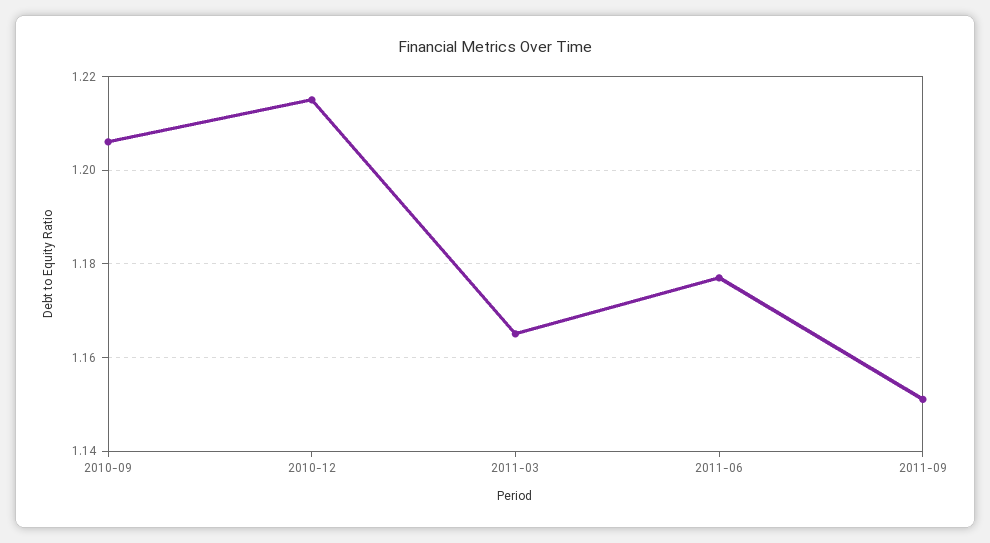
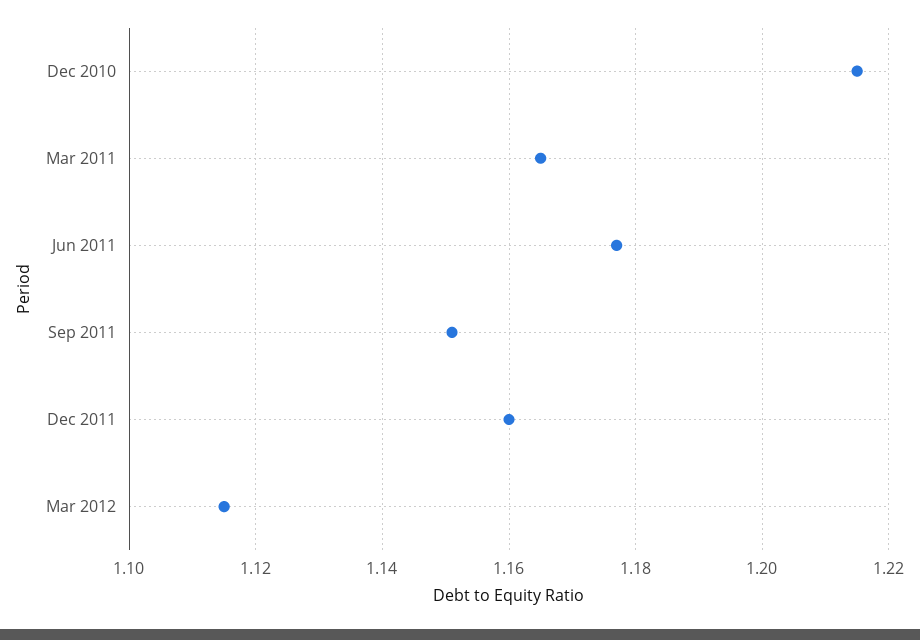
2010-09: 1.205 -> none
Dec 2011: none -> 1.16
Mar 2012: none -> 1.115

